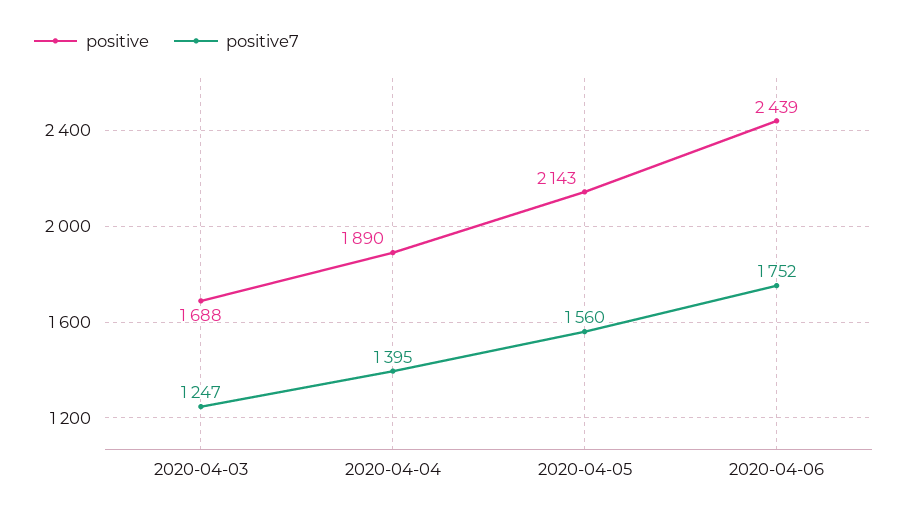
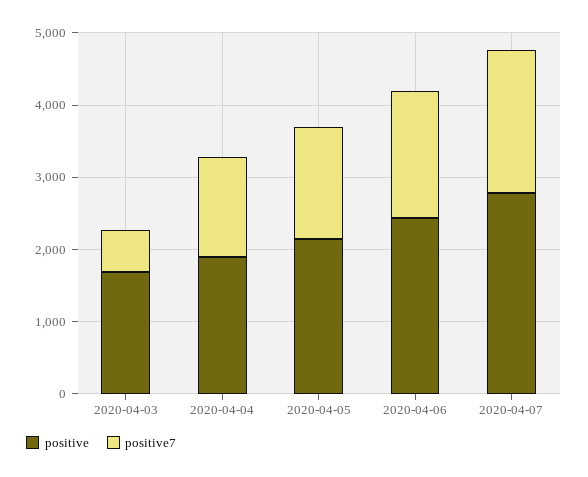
positive7, 2020-04-03: 1247 -> 600
positive, 2020-04-07: none -> 2800
positive7, 2020-04-07: none -> 2000

